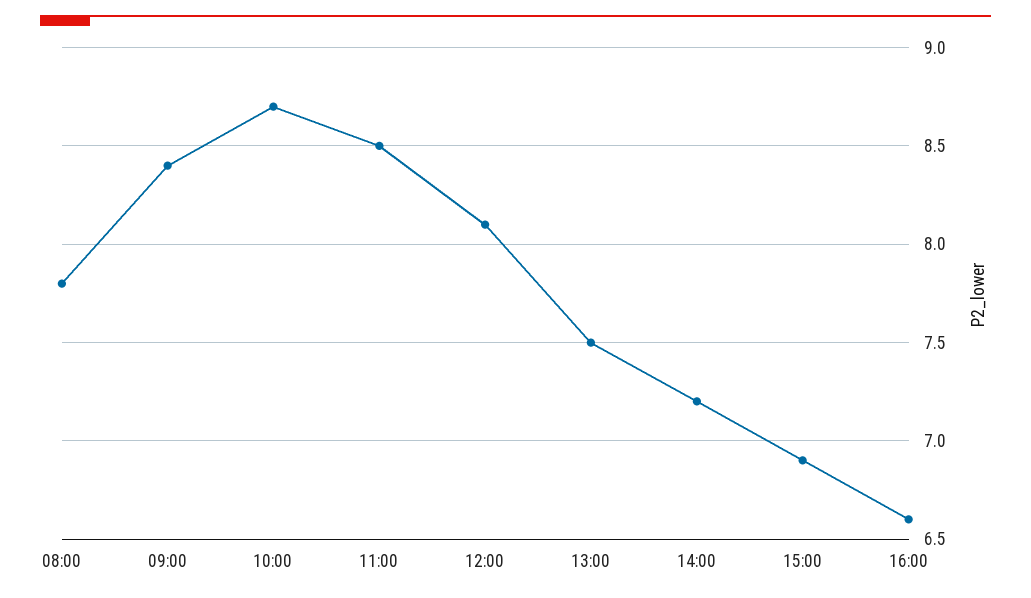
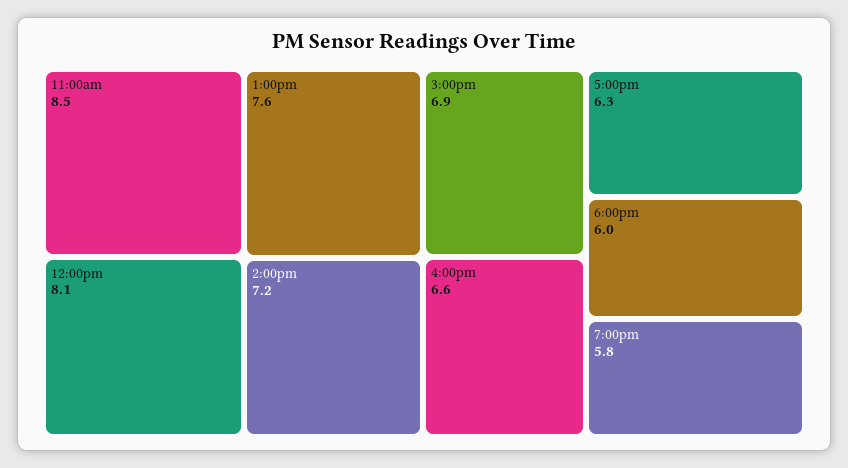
08:00: 7.8 -> none
09:00: 8.4 -> none
10:00: 8.7 -> none
13:00: 7.5 -> 7.6
5:00pm: none -> 6.3
6:00pm: none -> 6
7:00pm: none -> 5.8

